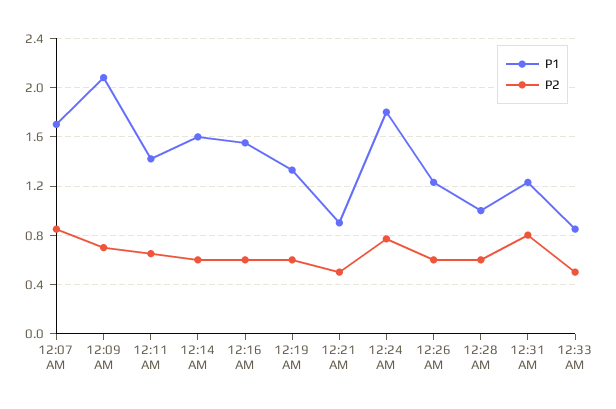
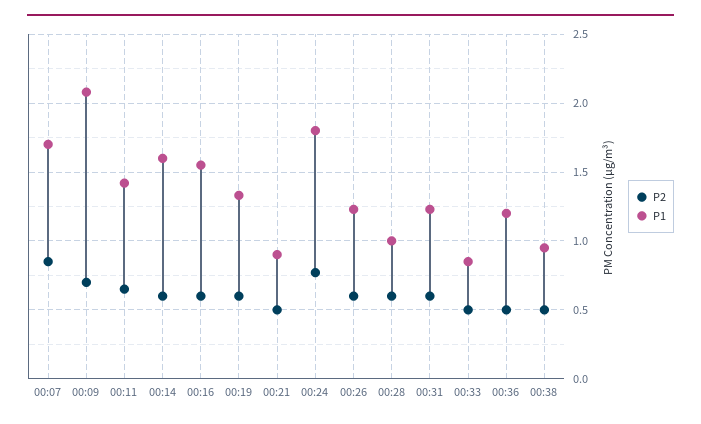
P2, 12:31 AM: 0.8 -> 0.6
P2, 00:36: none -> 0.5
P1, 00:36: none -> 1.2
P2, 00:38: none -> 0.5
P1, 00:38: none -> 0.95

